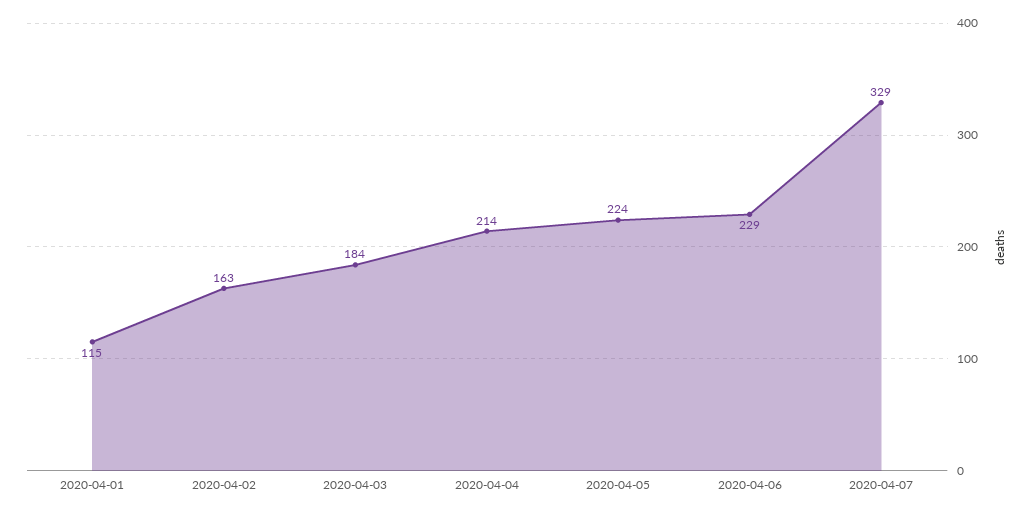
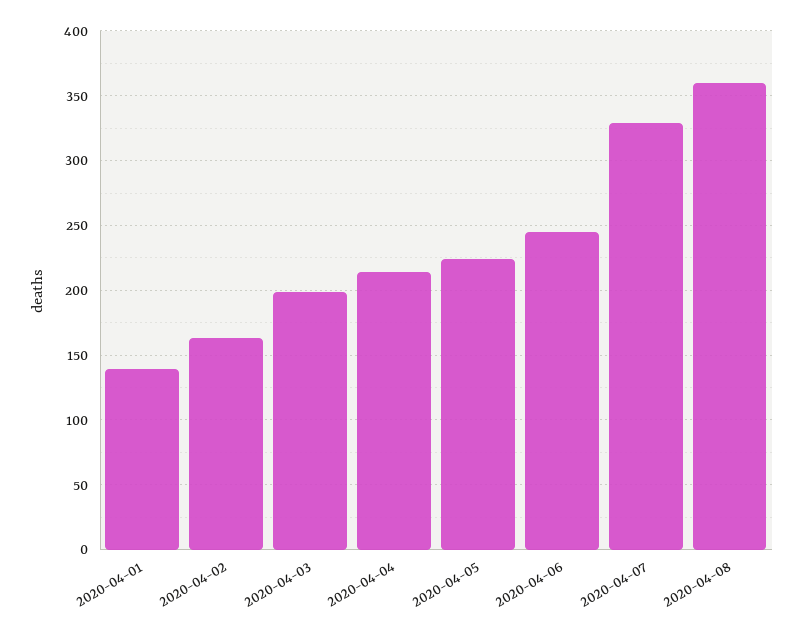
2020-04-01: 115 -> 140
2020-04-03: 184 -> 200
2020-04-06: 229 -> 245
2020-04-08: none -> 360

